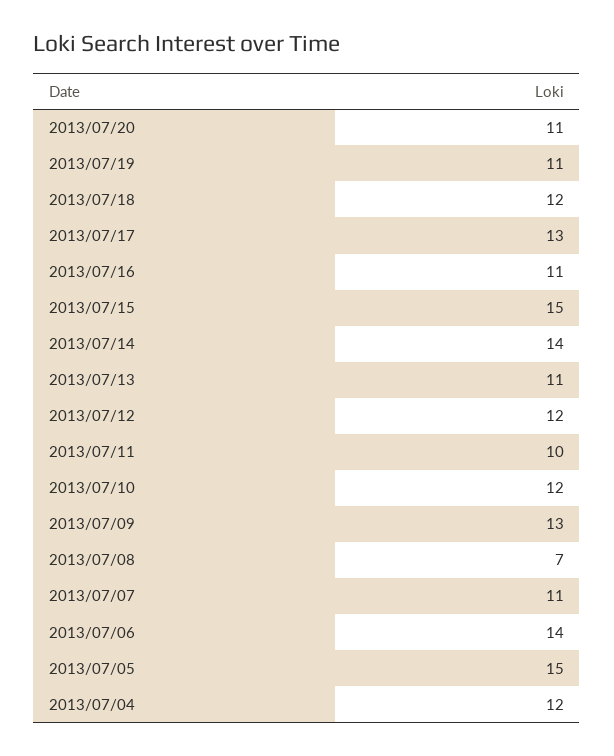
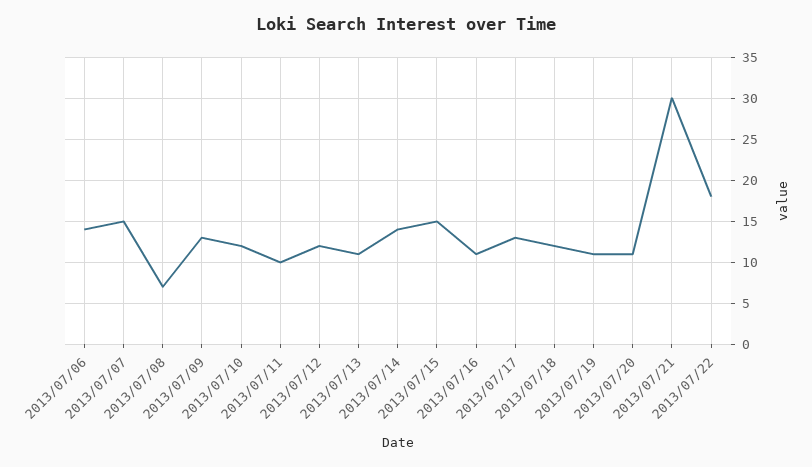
2013/07/07: 11 -> 15
2013/07/05: 15 -> none
2013/07/04: 12 -> none
2013/07/21: none -> 30
2013/07/22: none -> 18

